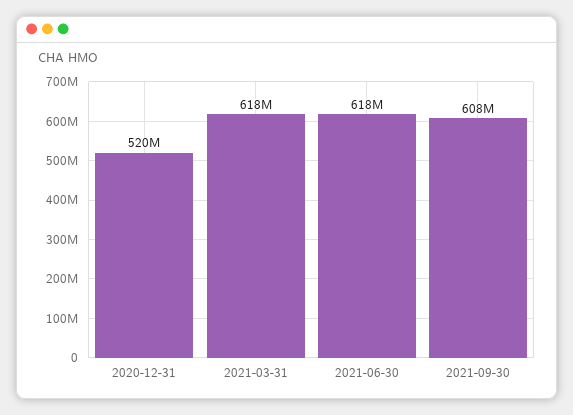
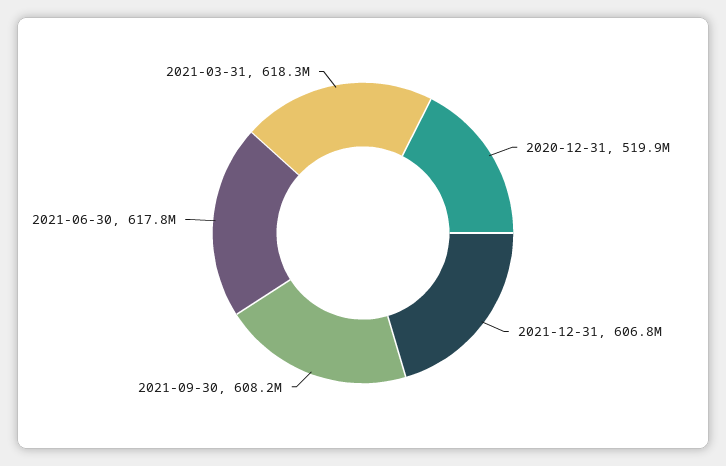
2021-12-31: none -> 606800000

